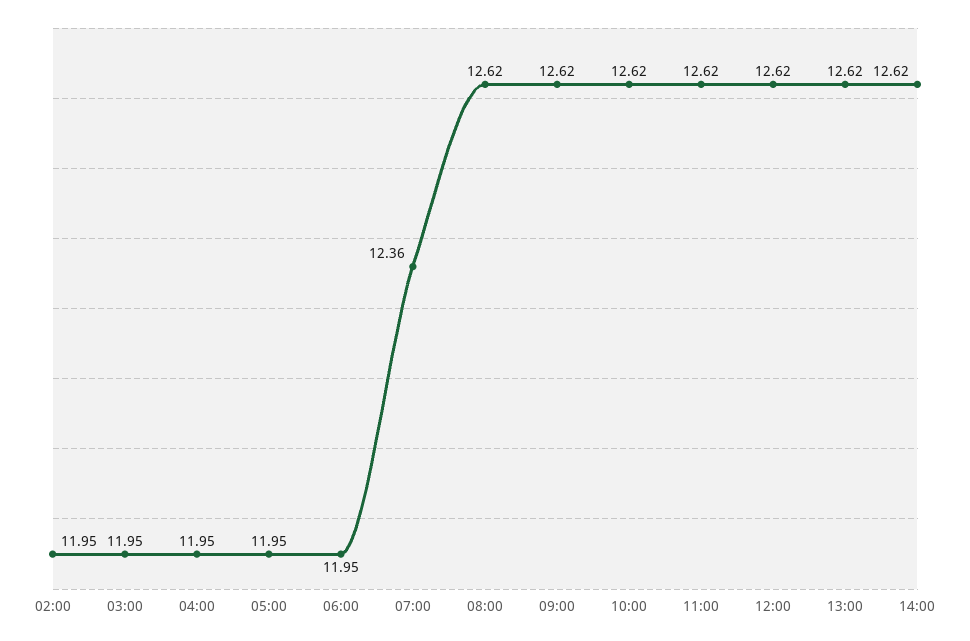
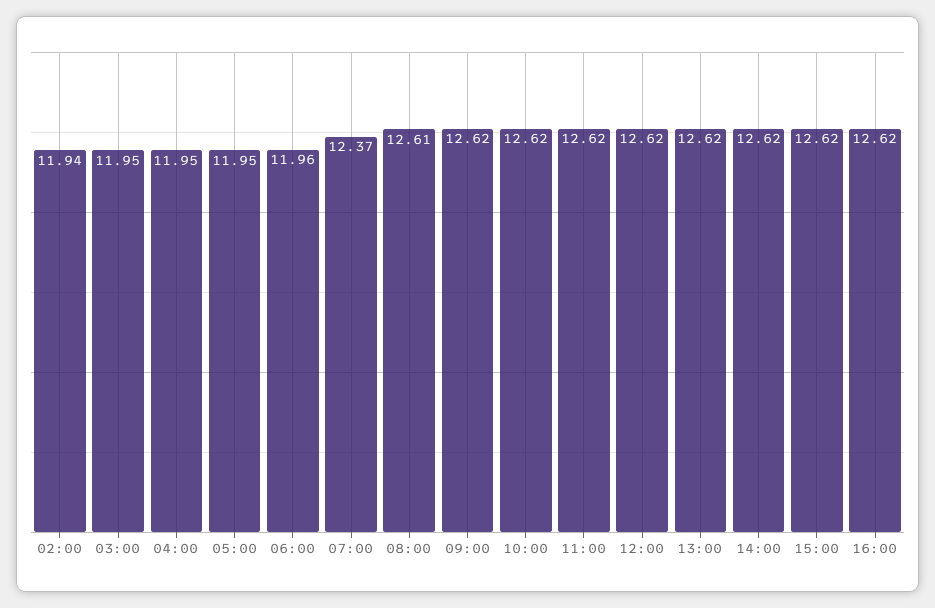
02:00: 11.95 -> 11.94
06:00: 11.95 -> 11.96
07:00: 12.36 -> 12.37
08:00: 12.62 -> 12.61
15:00: none -> 12.62
16:00: none -> 12.62

